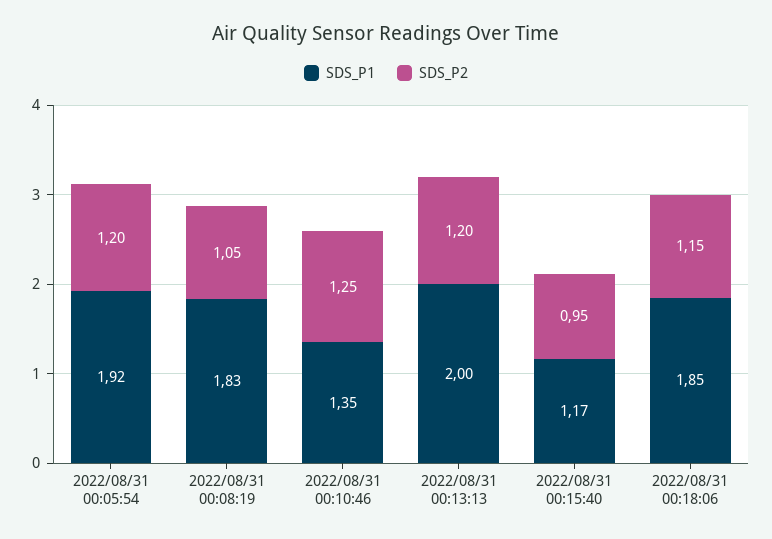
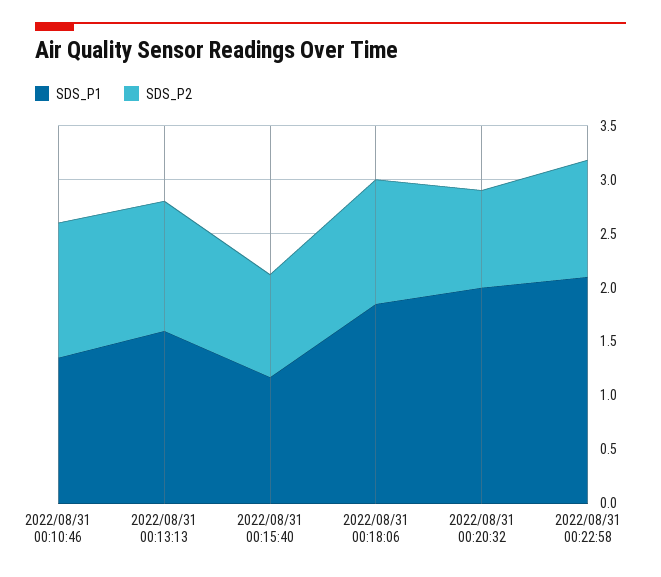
SDS_P1, 2022/08/31 00:05:54: 1.92 -> none
SDS_P2, 2022/08/31 00:05:54: 1.2 -> none
SDS_P1, 2022/08/31 00:08:19: 1.83 -> none
SDS_P2, 2022/08/31 00:08:19: 1.05 -> none
SDS_P1, 2022/08/31 00:13:13: 2 -> 1.6
SDS_P1, 2022/08/31 00:20:32: none -> 2
SDS_P2, 2022/08/31 00:20:32: none -> 0.9
SDS_P1, 2022/08/31 00:22:58: none -> 2.1
SDS_P2, 2022/08/31 00:22:58: none -> 1.1

